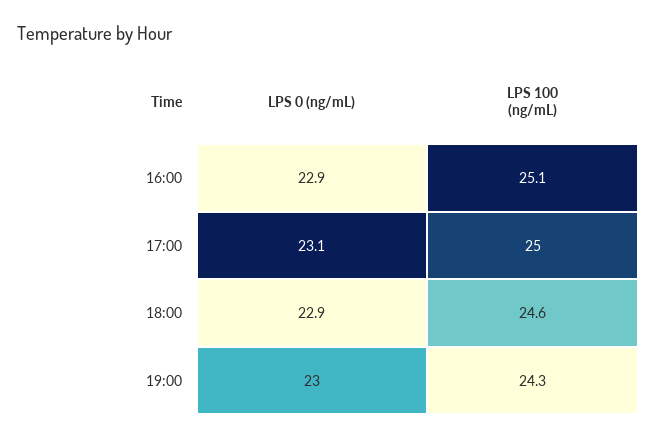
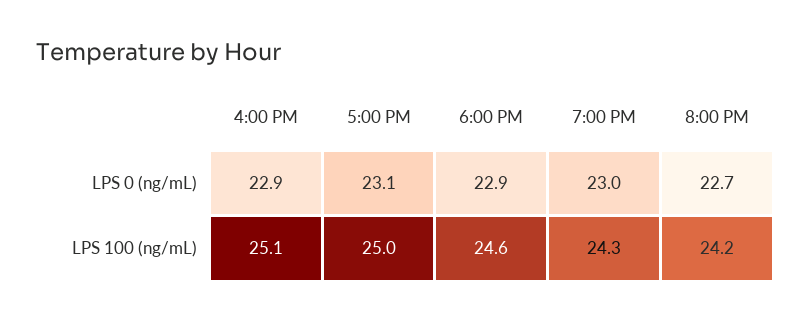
LPS 0 (ng/mL), 8:00 PM: none -> 22.7
LPS 100 (ng/mL), 8:00 PM: none -> 24.2

